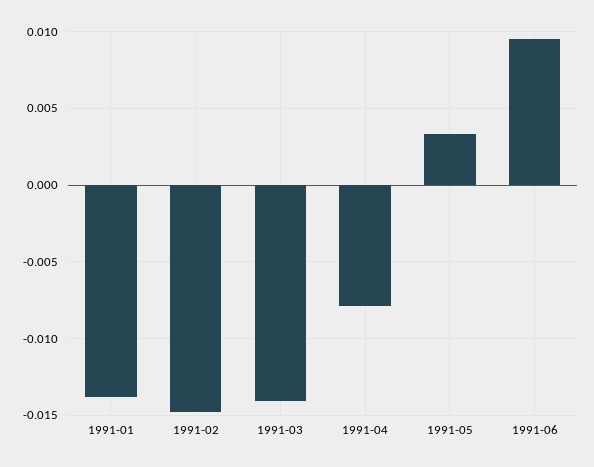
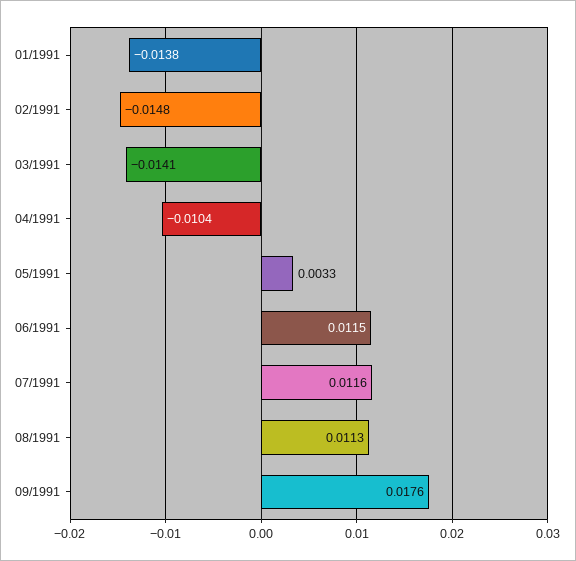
1991-04: -0.008 -> -0.0104
1991-06: 0.0095 -> 0.0115
07/1991: none -> 0.0116
08/1991: none -> 0.0113
09/1991: none -> 0.0176

